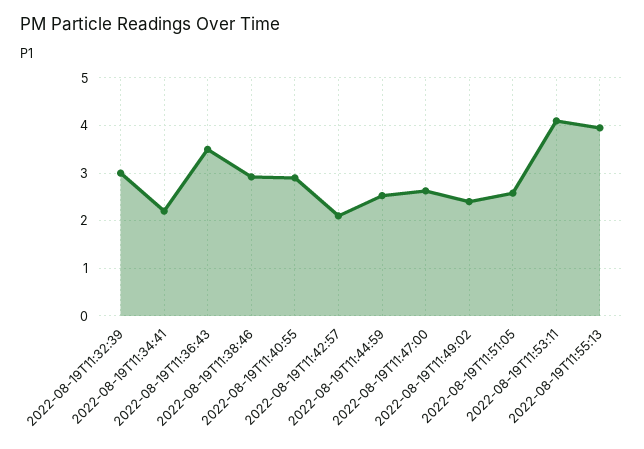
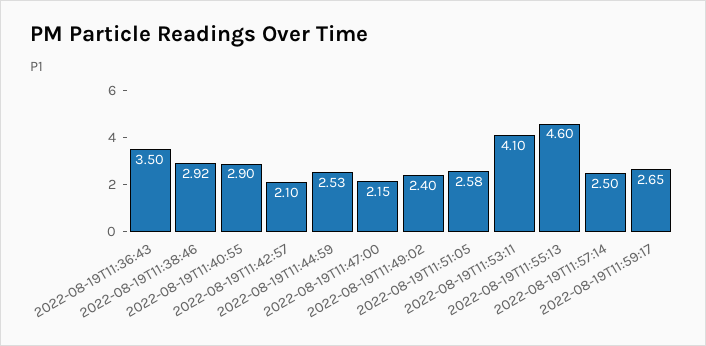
2022-08-19T11:32:39: 3 -> none
2022-08-19T11:34:41: 2.2 -> none
2022-08-19T11:47:00: 2.6 -> 2.15
2022-08-19T11:55:13: 4 -> 4.6
2022-08-19T11:57:14: none -> 2.5
2022-08-19T11:59:17: none -> 2.65

